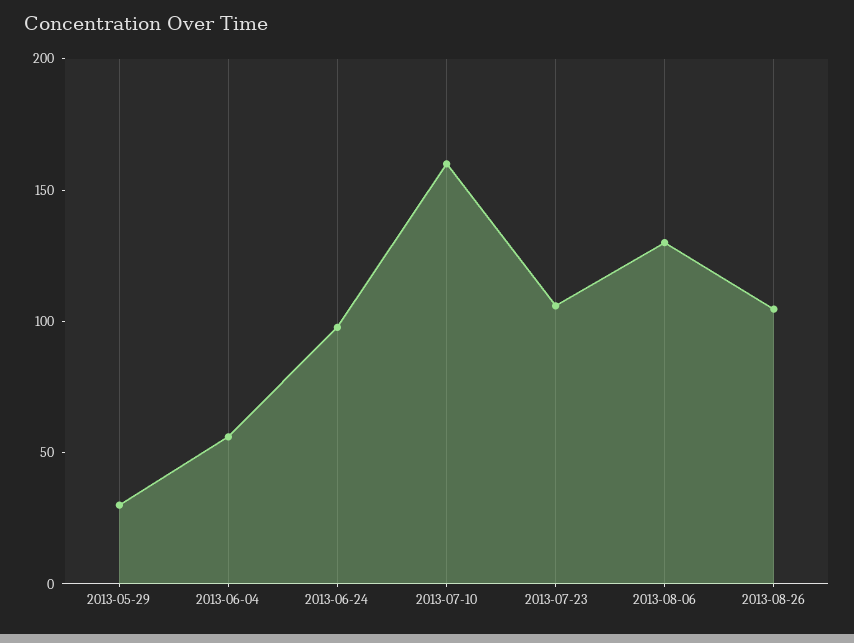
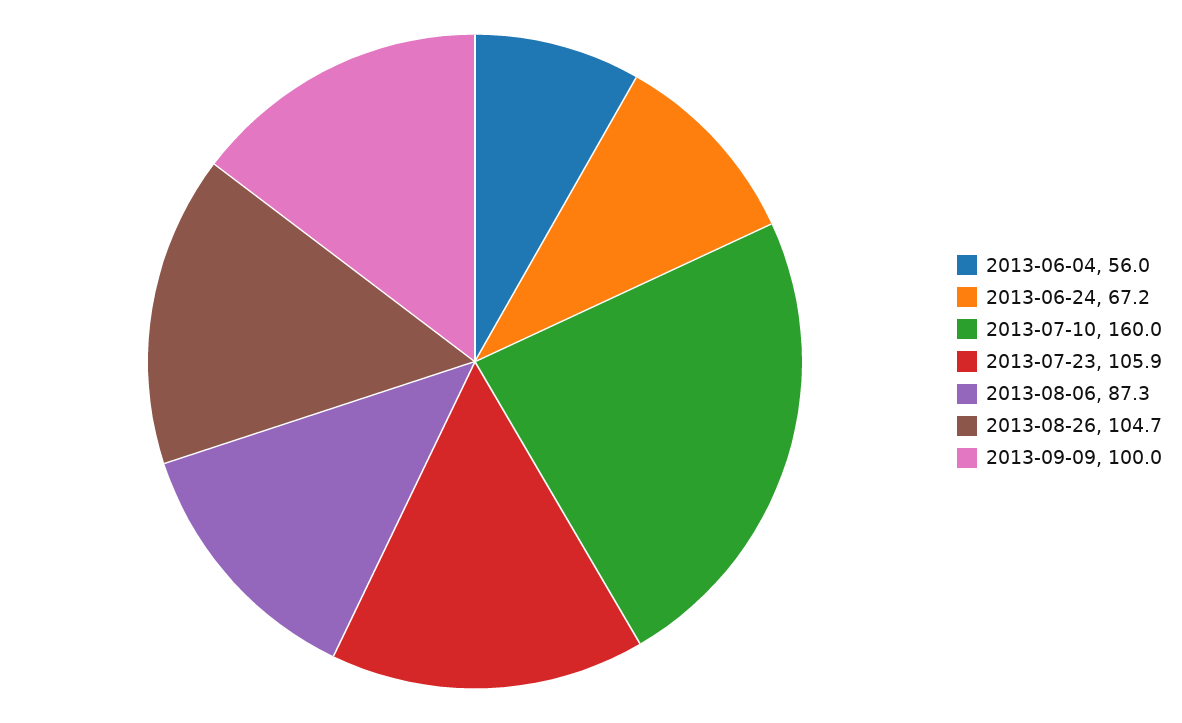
2013-05-29: 30 -> none
2013-06-24: 100 -> 67.2
2013-08-06: 130 -> 87.3
2013-09-09: none -> 100

